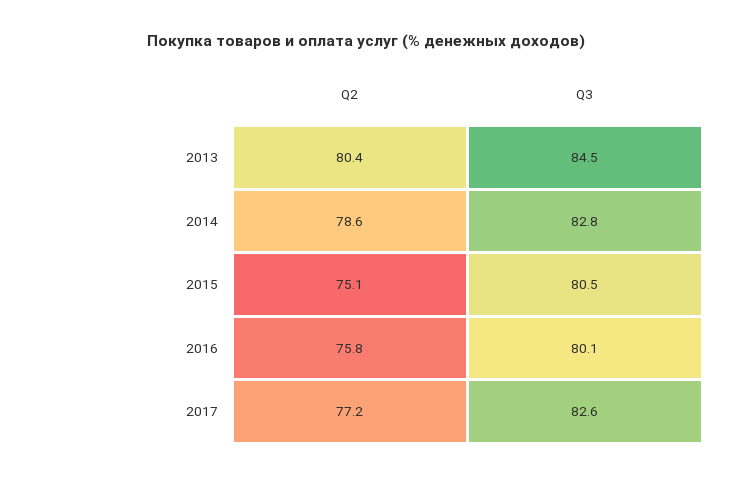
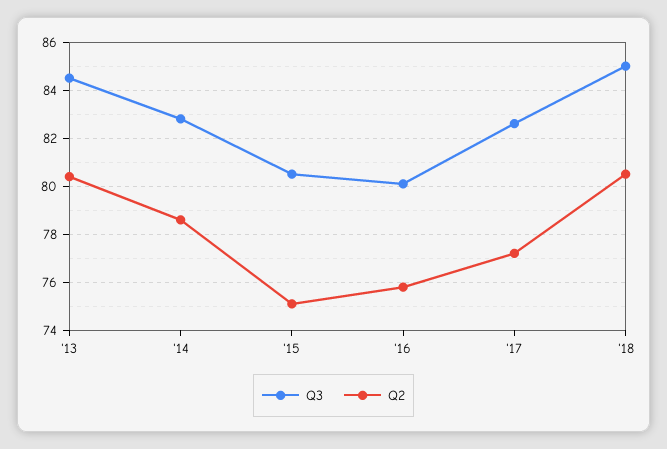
Q3, '18: none -> 85
Q2, '18: none -> 80.5

